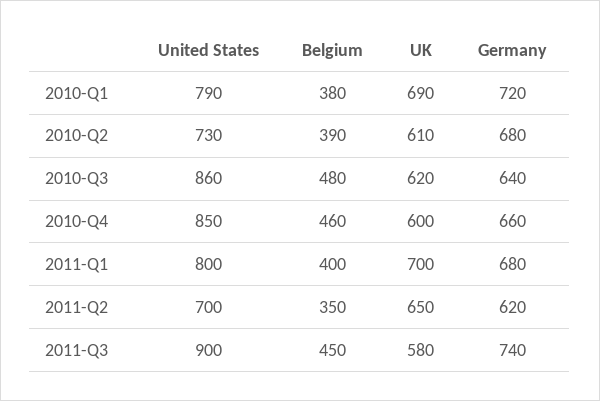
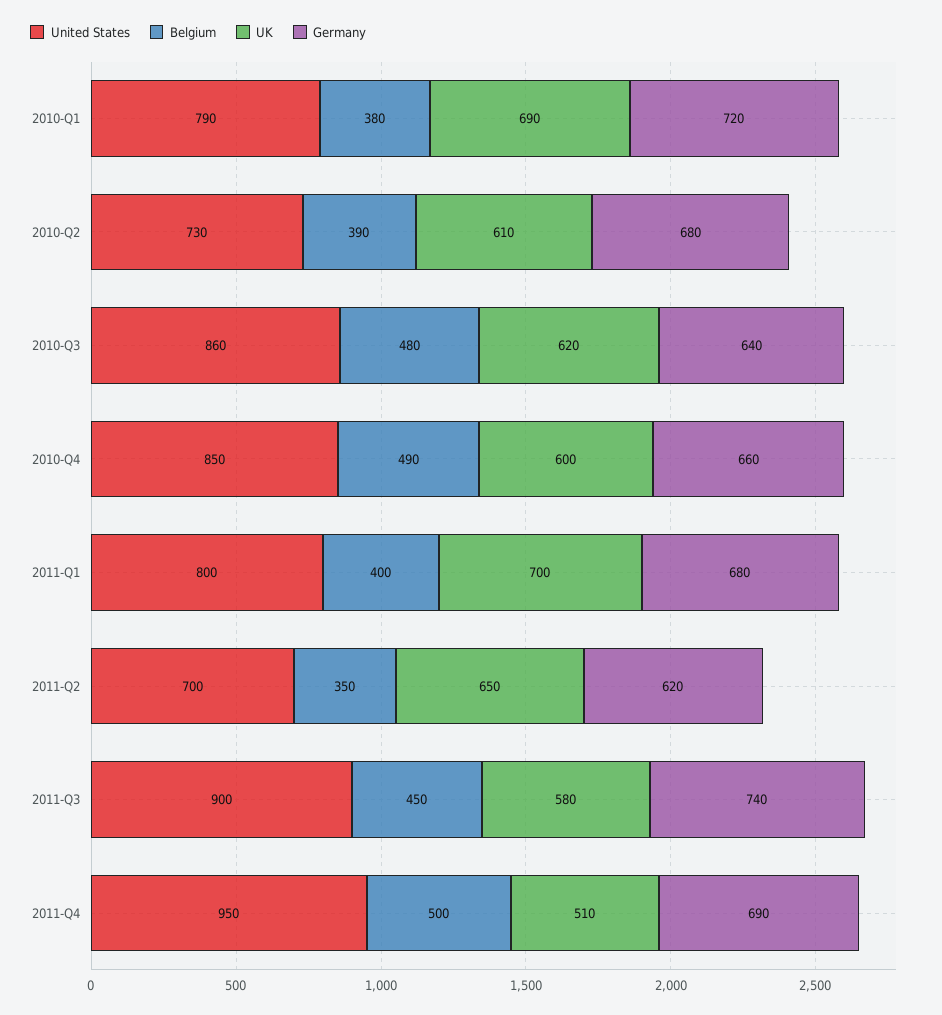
Belgium, 2010-Q4: 460 -> 490
United States, 2011-Q4: none -> 950
Belgium, 2011-Q4: none -> 500
UK, 2011-Q4: none -> 510
Germany, 2011-Q4: none -> 690

